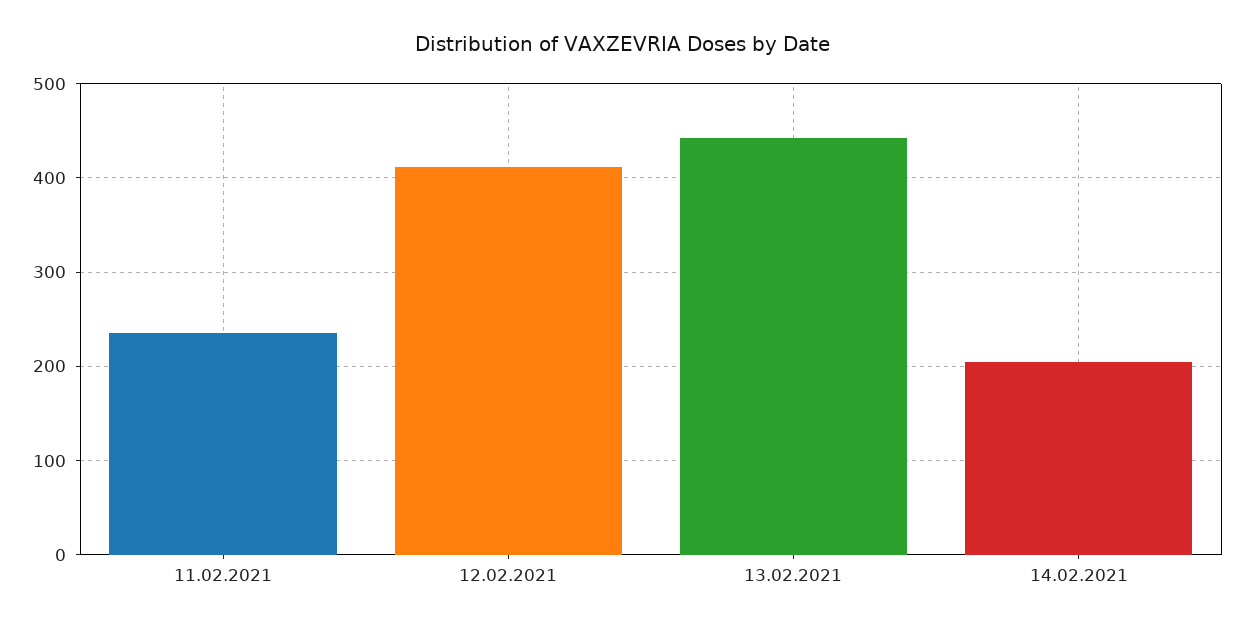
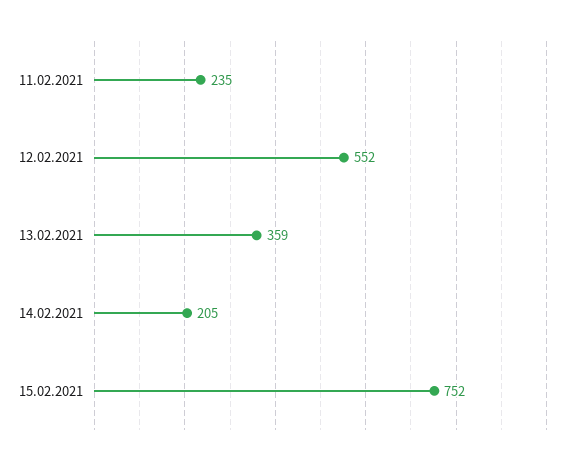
12.02.2021: 410 -> 552
13.02.2021: 440 -> 359
15.02.2021: none -> 752

